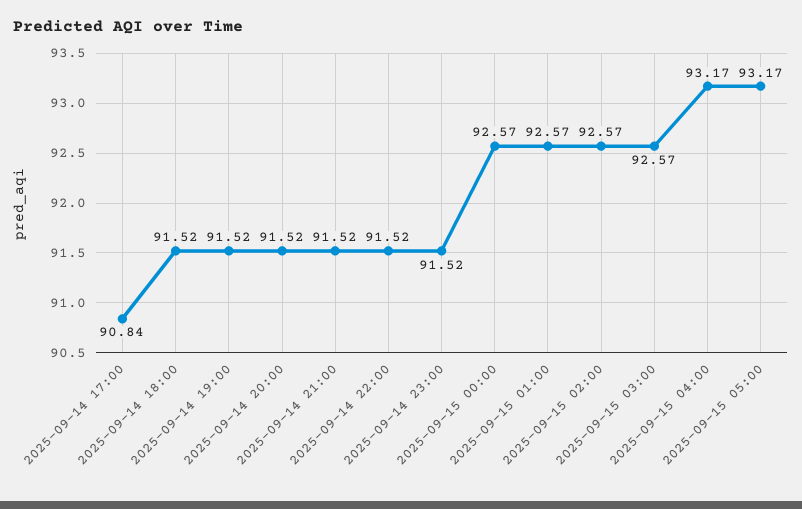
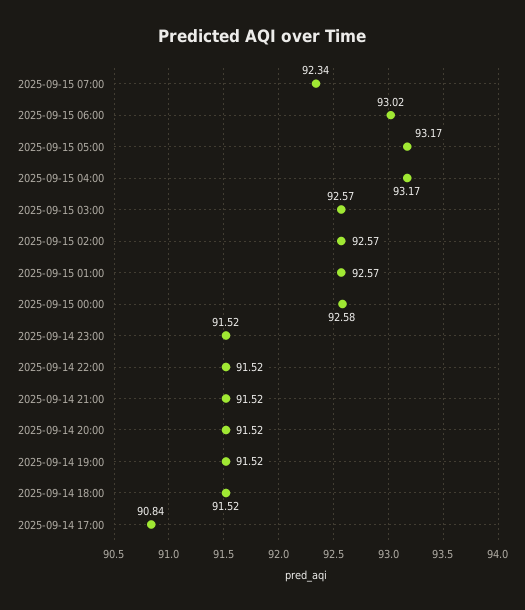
2025-09-15 00:00: 92.57 -> 92.58
2025-09-15 07:00: none -> 92.34
2025-09-15 06:00: none -> 93.02

